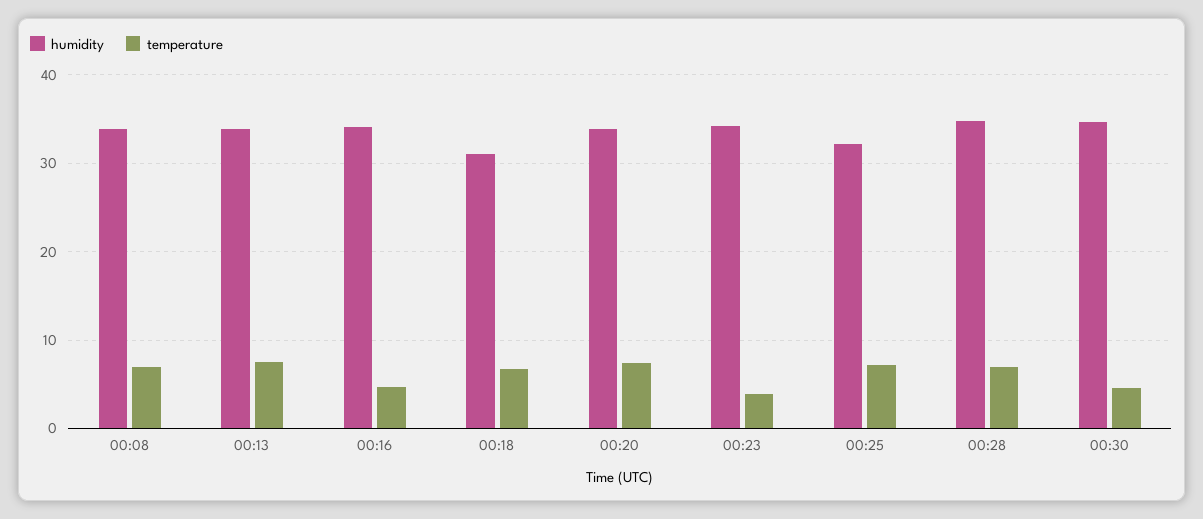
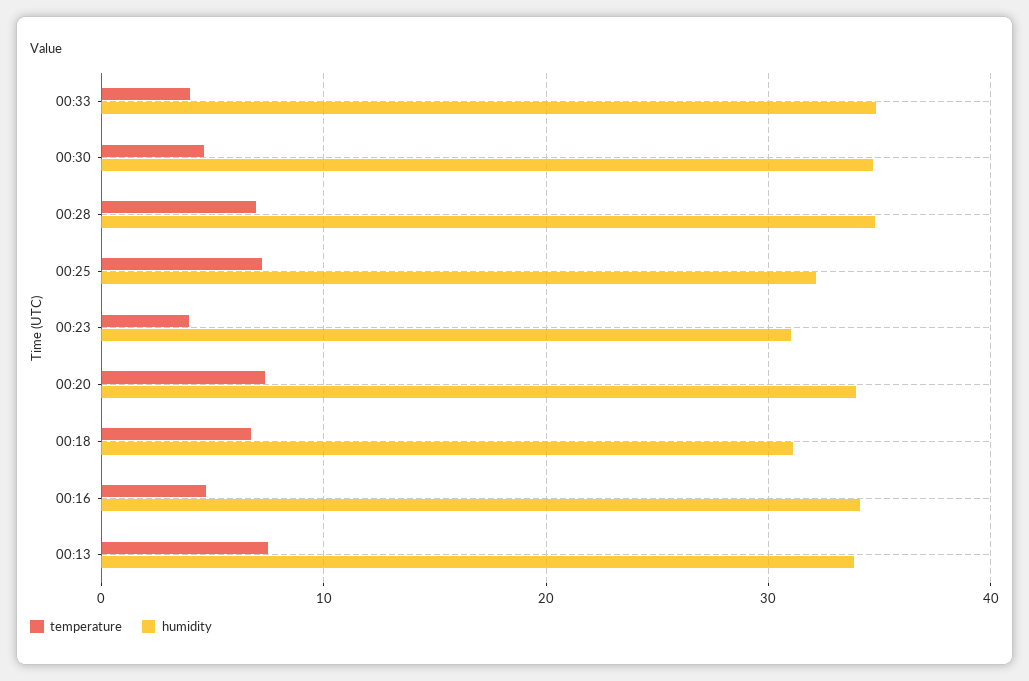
humidity, 00:08: 34 -> none
temperature, 00:08: 7 -> none
humidity, 00:23: 34 -> 31
temperature, 00:33: none -> 4
humidity, 00:33: none -> 35

